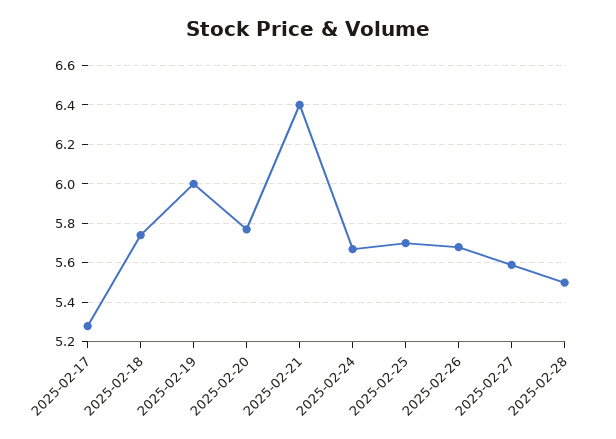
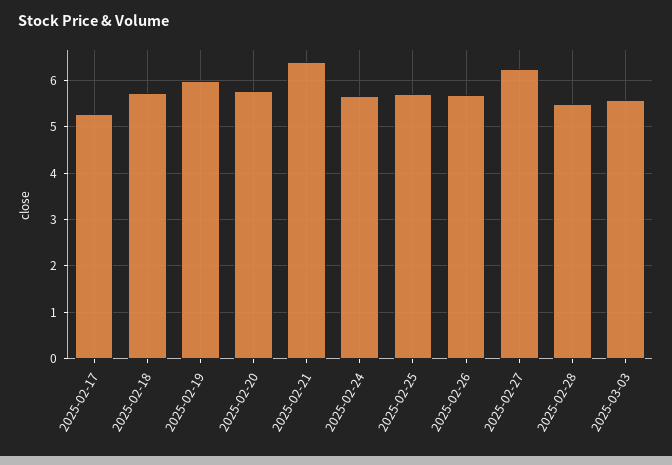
2025-02-27: 5.6 -> 6.2
2025-03-03: none -> 5.6

